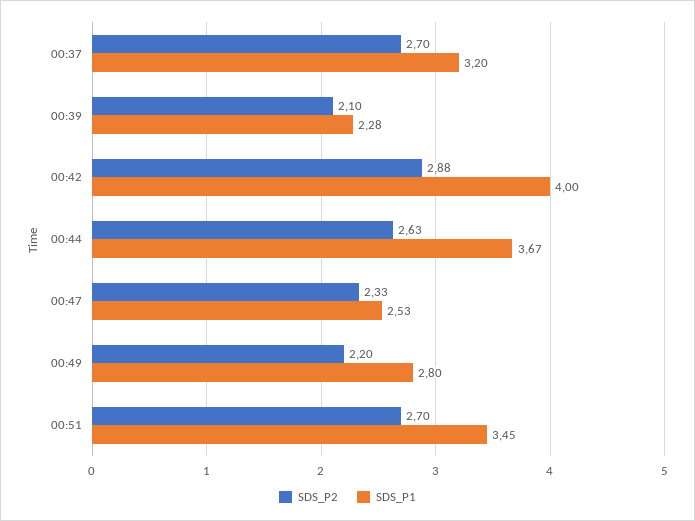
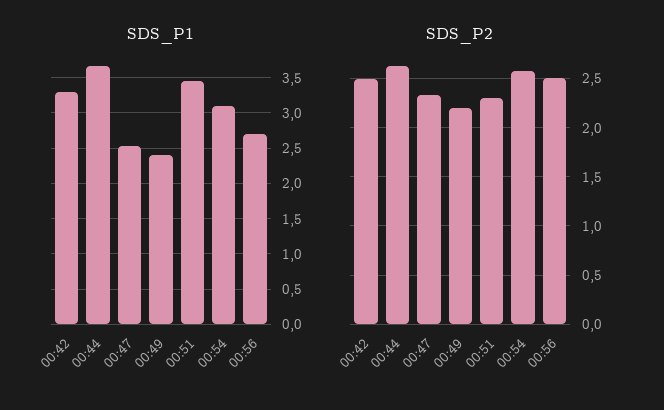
SDS_P2, 00:37: 2.7 -> none
SDS_P1, 00:37: 3.2 -> none
SDS_P2, 00:39: 2.1 -> none
SDS_P1, 00:39: 2.28 -> none
SDS_P2, 00:42: 2.88 -> 2.5
SDS_P1, 00:42: 4 -> 3.3
SDS_P1, 00:49: 2.8 -> 2.4
SDS_P2, 00:51: 2.7 -> 2.3
SDS_P1, 00:54: none -> 3.1
SDS_P1, 00:56: none -> 2.7
SDS_P2, 00:54: none -> 2.6
SDS_P2, 00:56: none -> 2.5

